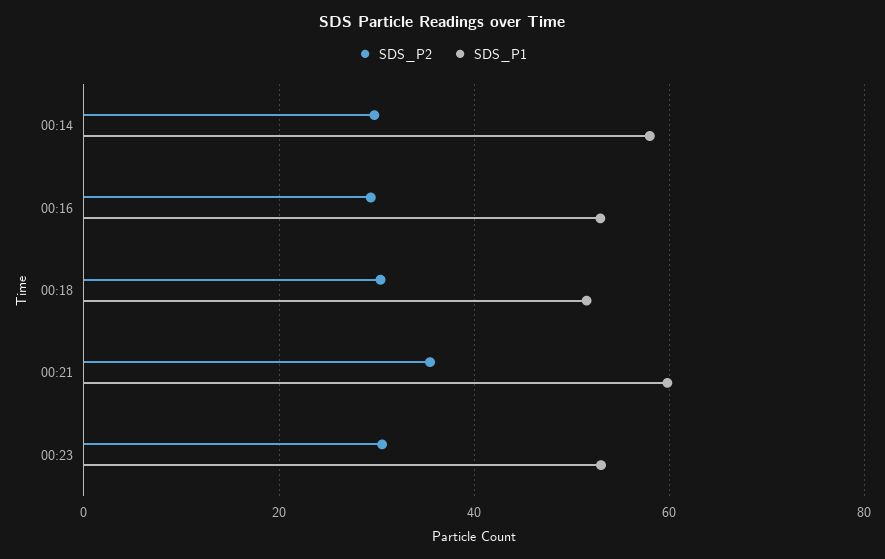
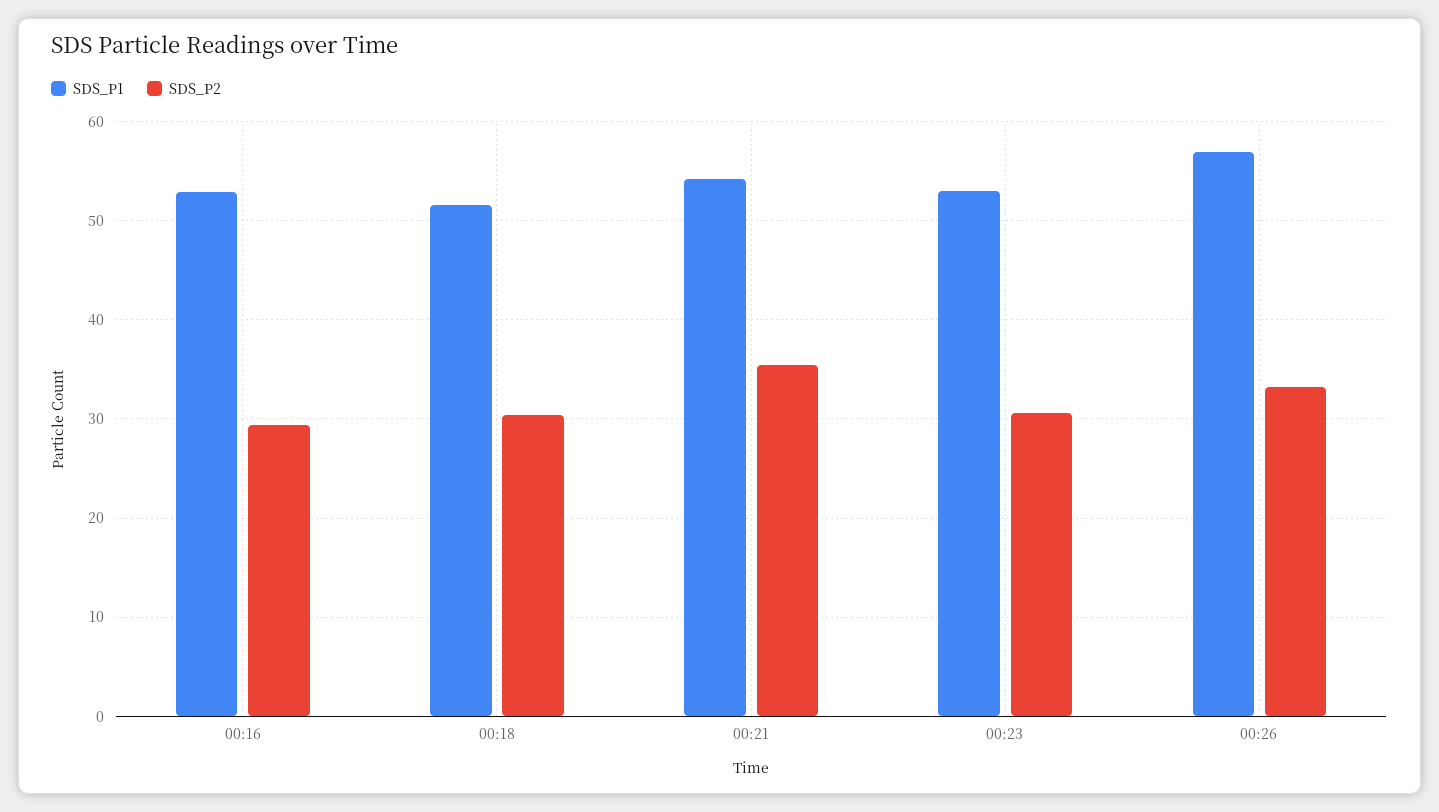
SDS_P2, 00:14: 30 -> none
SDS_P1, 00:14: 58 -> none
SDS_P1, 00:21: 60 -> 54
SDS_P1, 00:26: none -> 57
SDS_P2, 00:26: none -> 33

